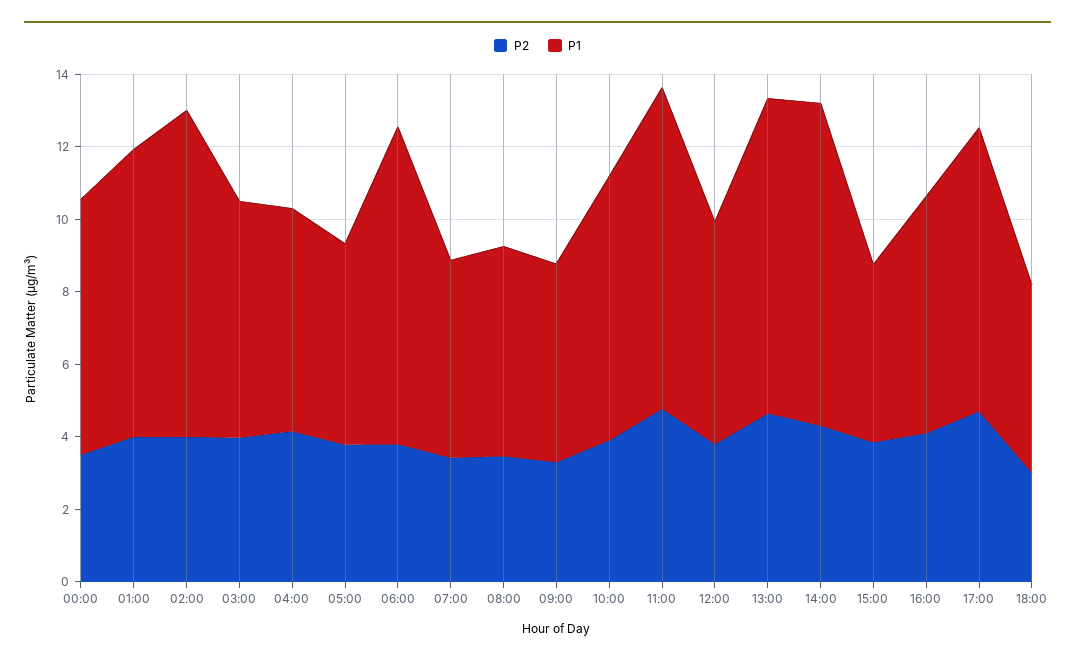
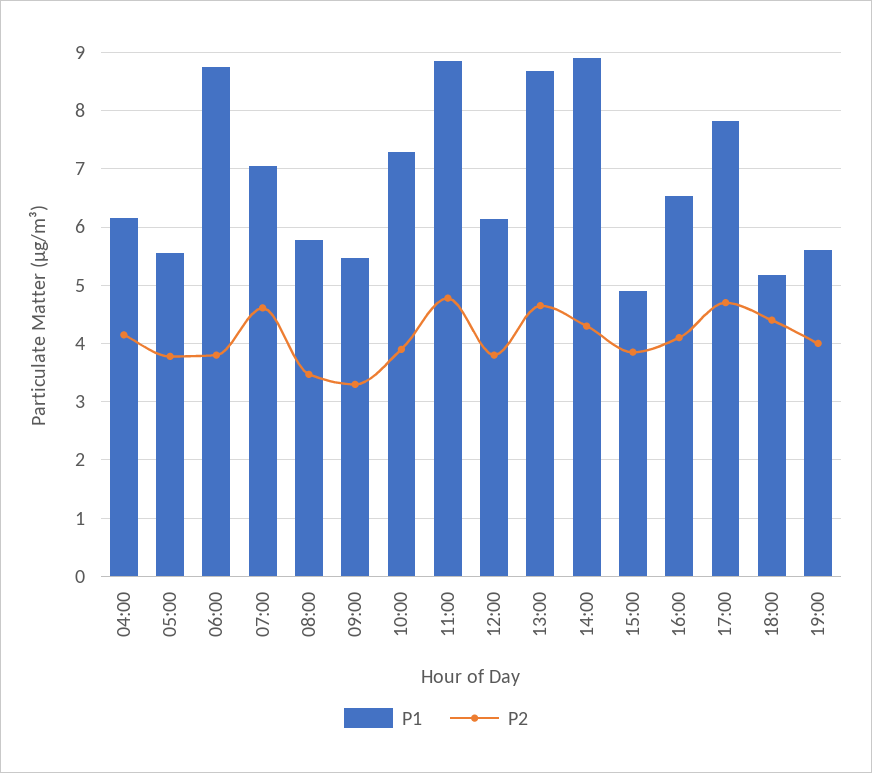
P2, 00:00: 3.5 -> none
P1, 00:00: 7 -> none
P2, 01:00: 4 -> none
P1, 01:00: 8 -> none
P2, 02:00: 4 -> none
P1, 02:00: 9 -> none
P2, 03:00: 4 -> none
P1, 03:00: 6.5 -> none
P2, 07:00: 3.5 -> 4.6
P1, 07:00: 5.5 -> 7
P2, 18:00: 3 -> 4.4
P1, 19:00: none -> 5.6
P2, 19:00: none -> 4

